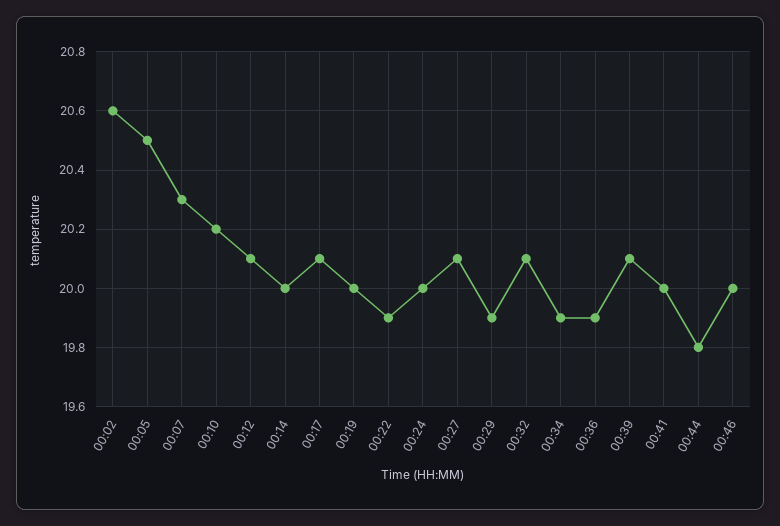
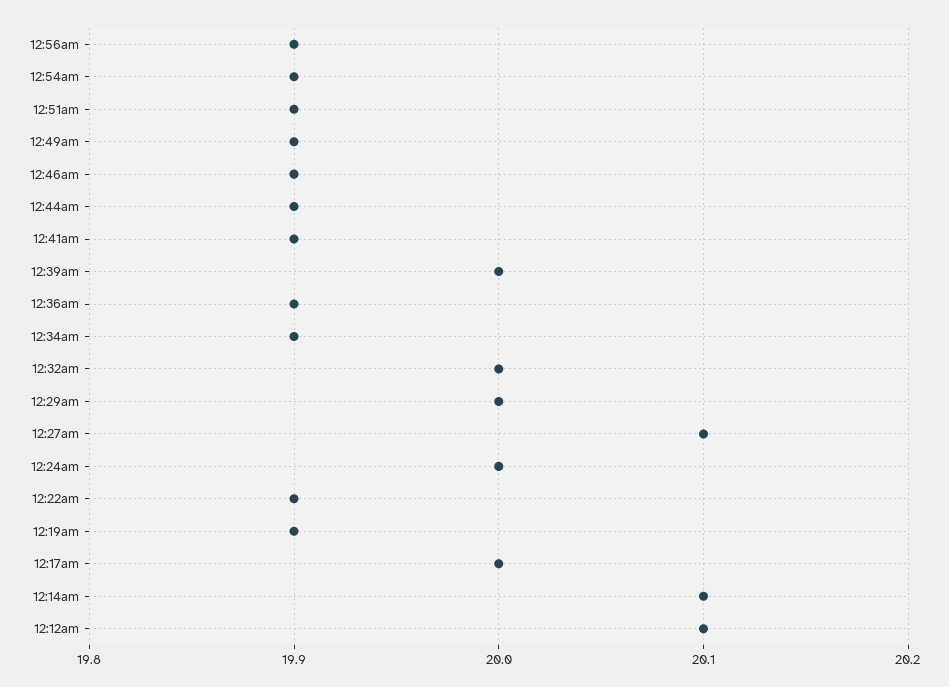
00:02: 20.6 -> none
00:05: 20.5 -> none
00:07: 20.3 -> none
00:10: 20.2 -> none
00:14: 20 -> 20.1
00:17: 20.1 -> 20
00:19: 20 -> 19.9
00:29: 19.9 -> 20
00:32: 20.1 -> 20
00:39: 20.1 -> 20
00:41: 20 -> 19.9
00:44: 19.8 -> 19.9
00:46: 20 -> 19.9
12:56am: none -> 19.9
12:54am: none -> 19.9
12:51am: none -> 19.9
12:49am: none -> 19.9

